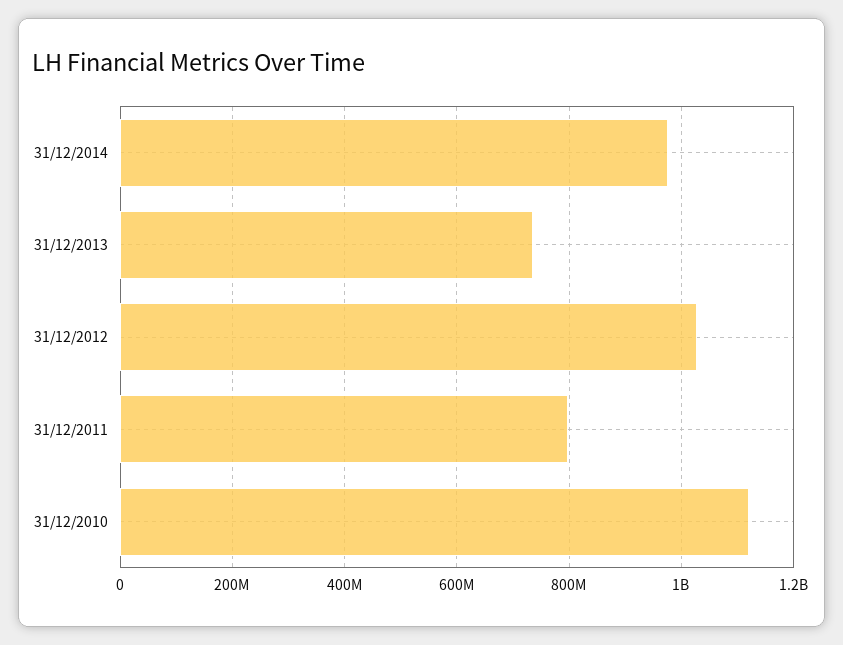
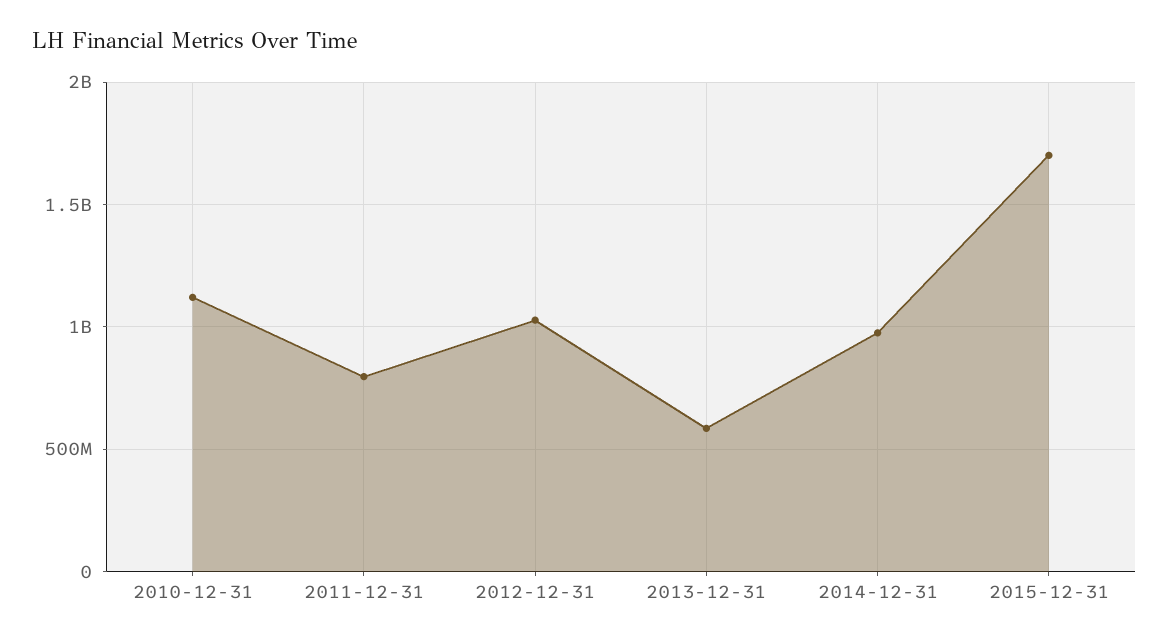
31/12/2013: 740000000 -> 600000000
2015-12-31: none -> 1700000000

